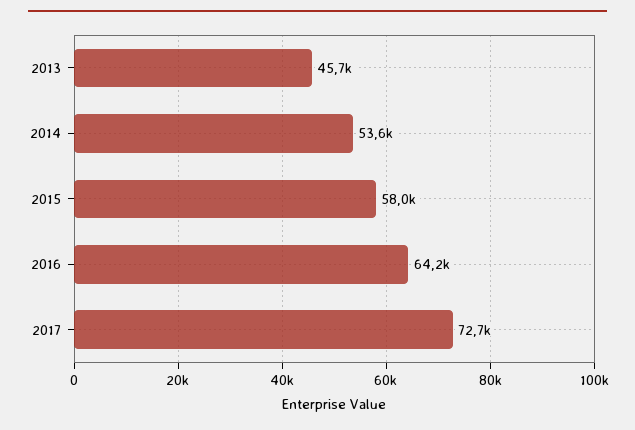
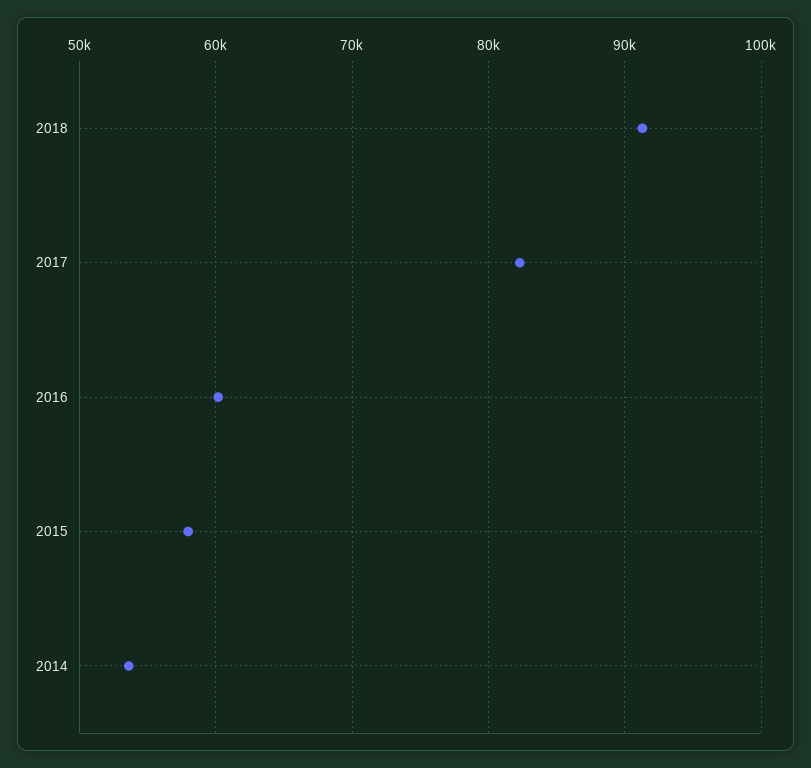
2013: 45700 -> none
2016: 64200 -> 60000
2017: 72700 -> 82000
2018: none -> 91000

